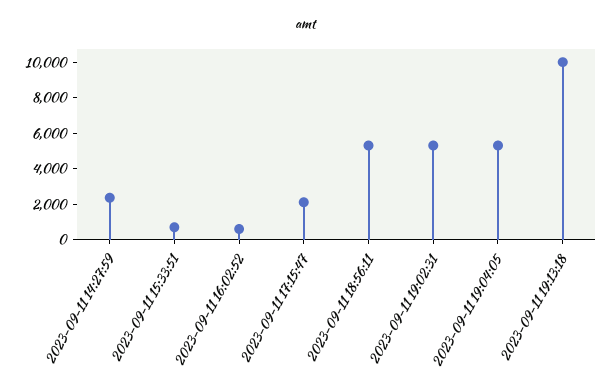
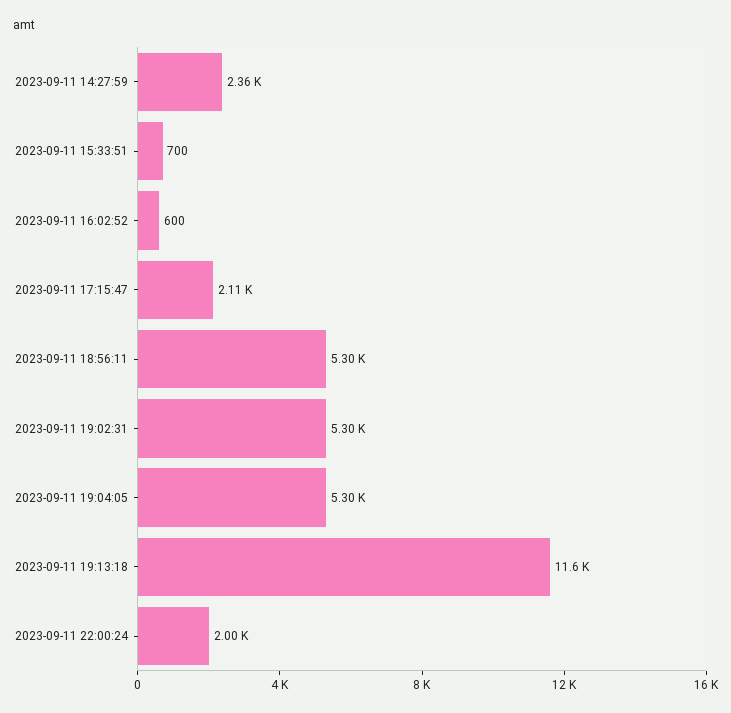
2023-09-11 19:13:18: 10000 -> 11600
2023-09-11 22:00:24: none -> 2000

